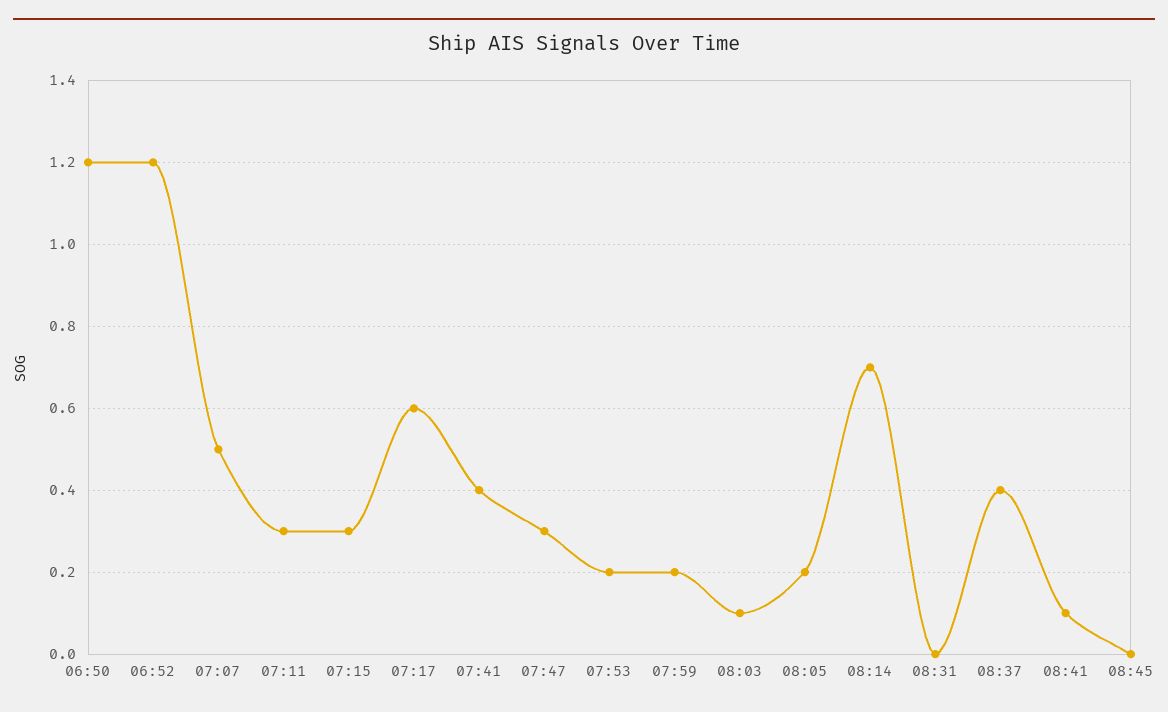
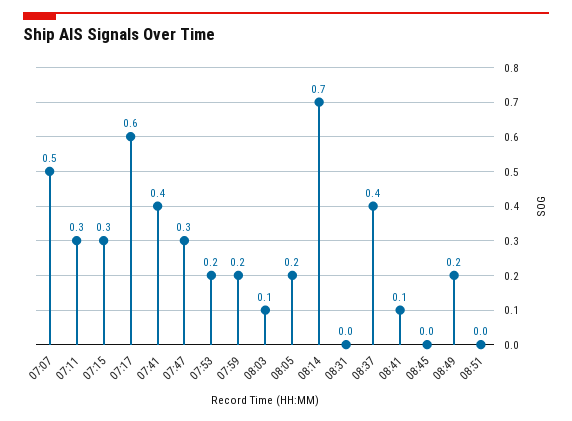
06:50: 1.2 -> none
06:52: 1.2 -> none
08:49: none -> 0.2
08:51: none -> 0

